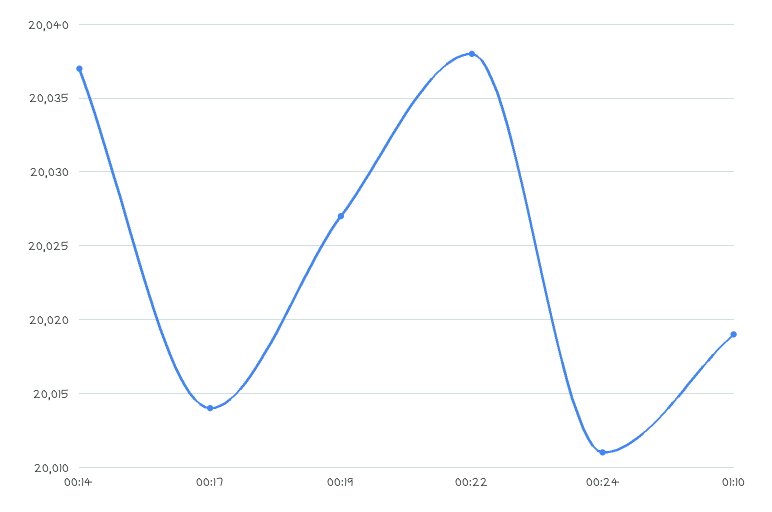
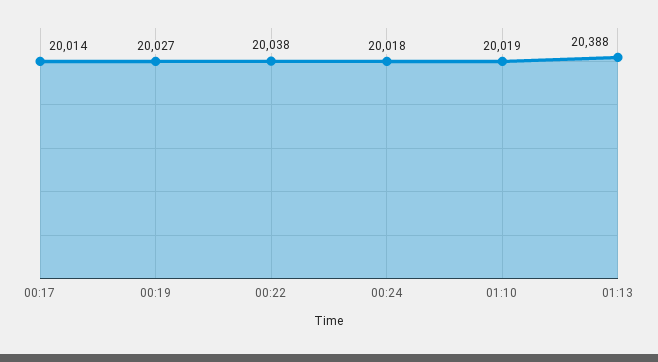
00:14: 20037 -> none
00:24: 20011 -> 20018
01:13: none -> 20388

